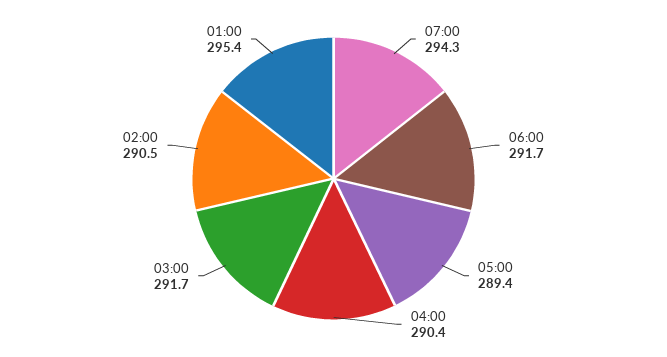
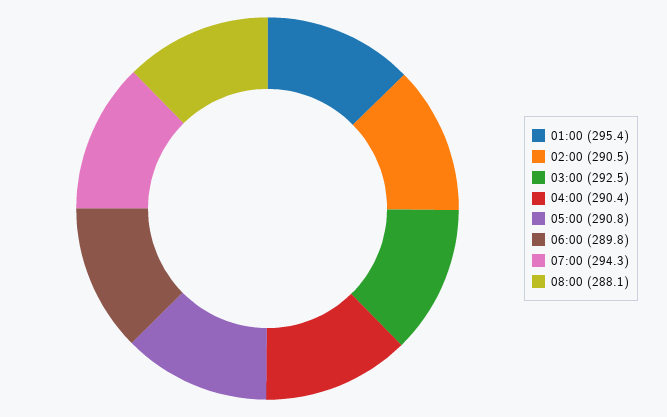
06:00: 291.7 -> 289.8
05:00: 289.4 -> 290.8
03:00: 291.7 -> 292.5
08:00: none -> 288.1

